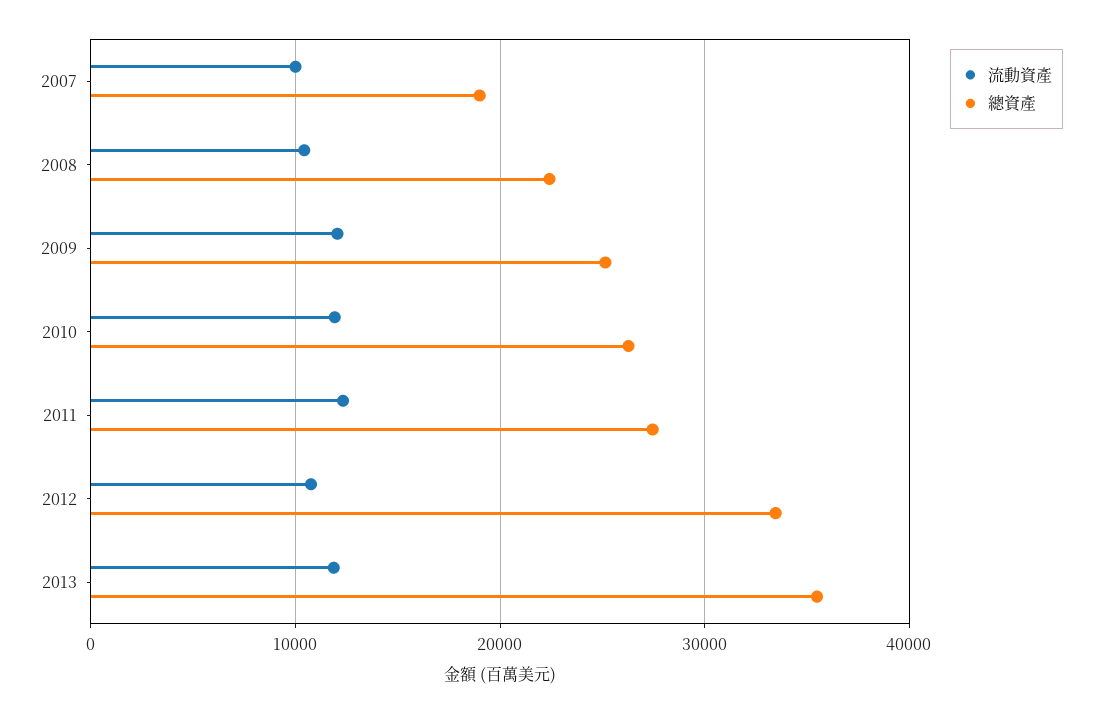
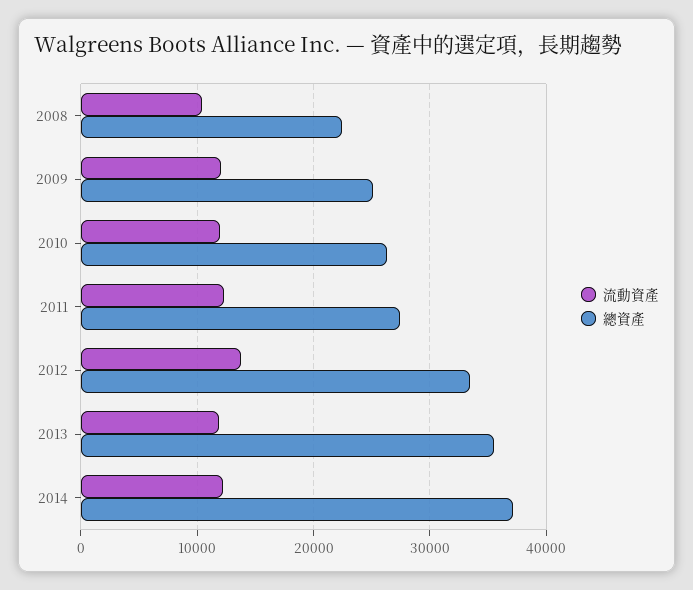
流動資產, 2007: 10000 -> none
總資產, 2007: 19000 -> none
流動資產, 2012: 11000 -> 14000
流動資產, 2014: none -> 12000
總資產, 2014: none -> 37000

